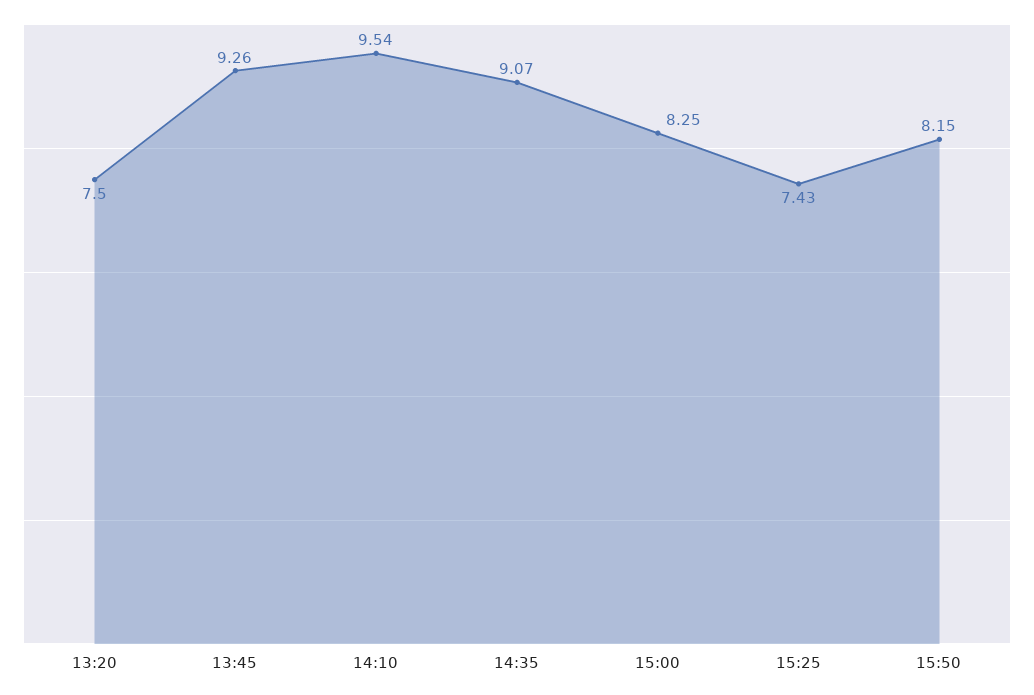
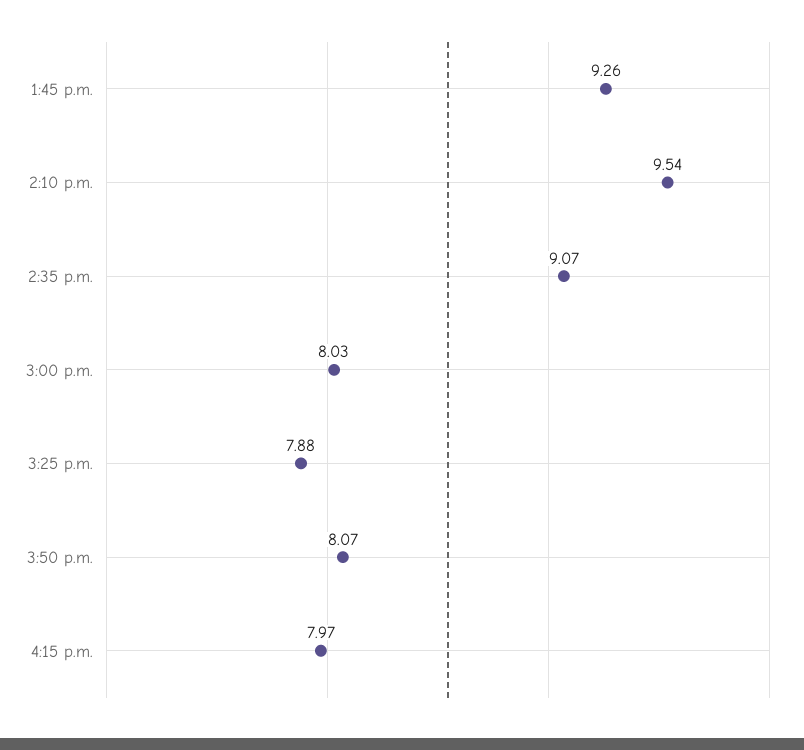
13:20: 7.5 -> none
15:00: 8.25 -> 8.03
15:25: 7.43 -> 7.88
15:50: 8.15 -> 8.07
4:15 p.m.: none -> 7.97

